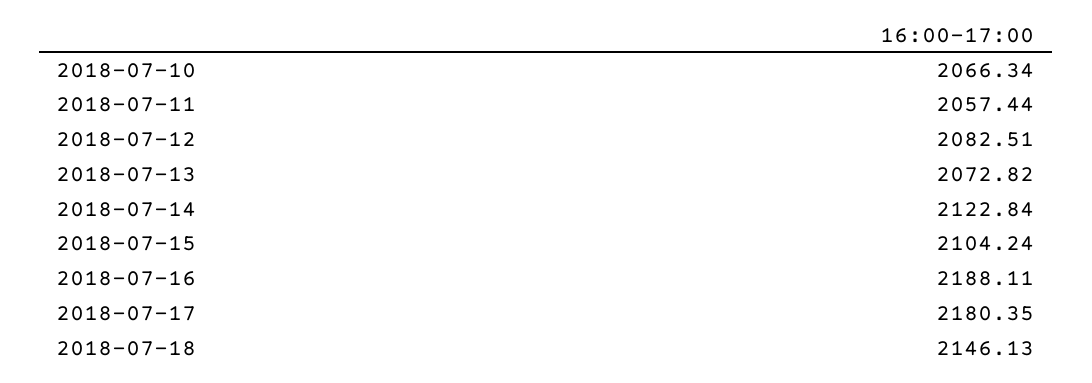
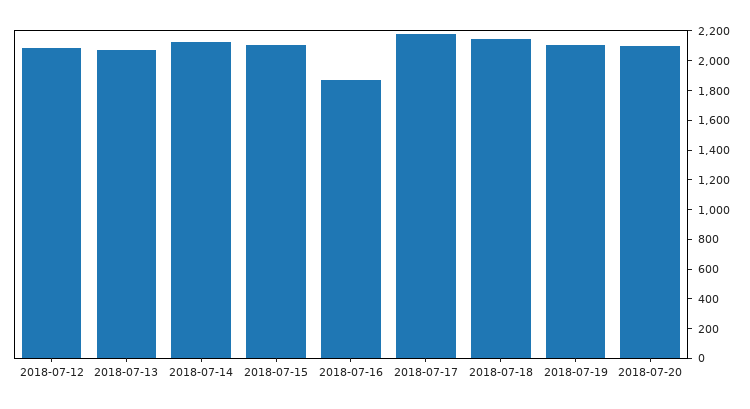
2018-07-10: 2066.34 -> none
2018-07-11: 2057.44 -> none
2018-07-16: 2188.11 -> 1900
2018-07-19: none -> 2100
2018-07-20: none -> 2100

